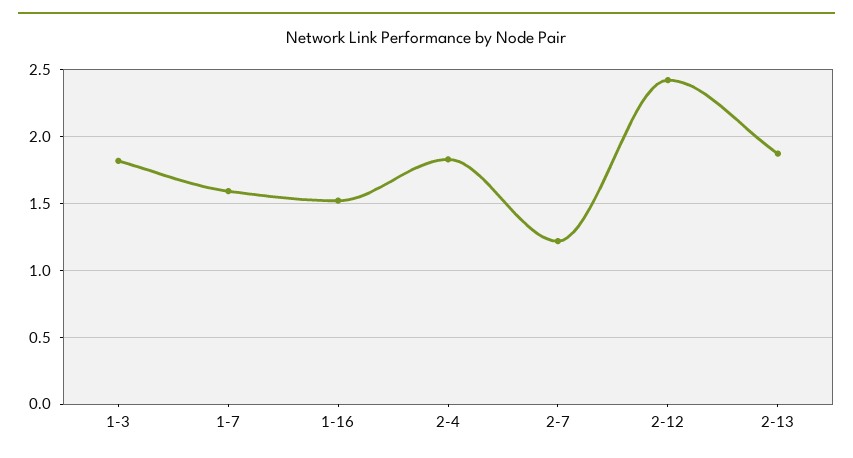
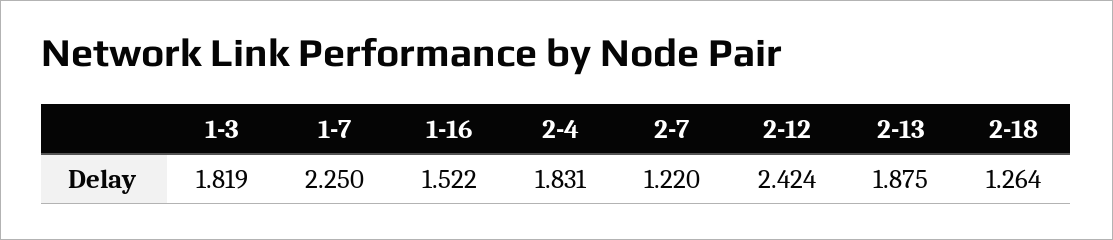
1-7: 1.6 -> 2.25
2-18: none -> 1.264

